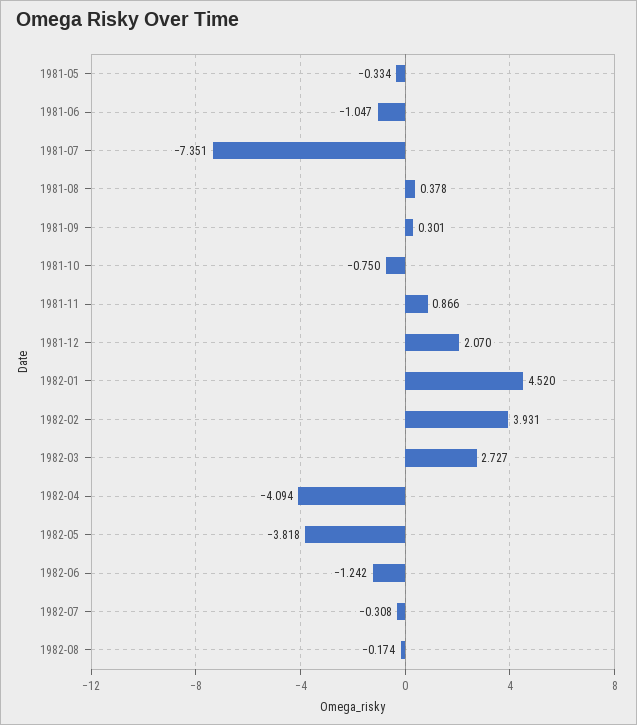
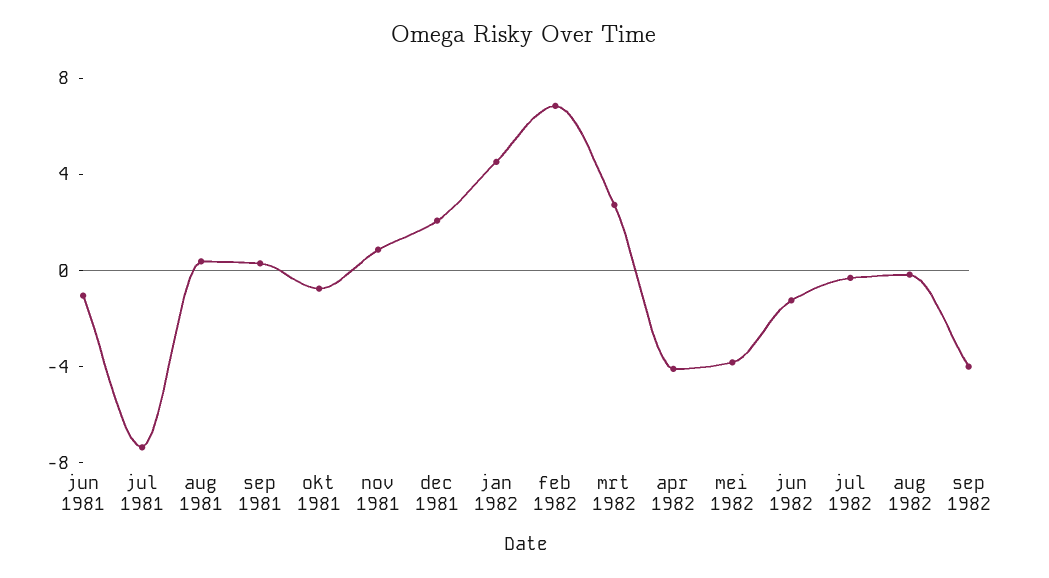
1981-05: -0.334 -> none
1982-02: 3.931 -> 7
sep 1982: none -> -4

